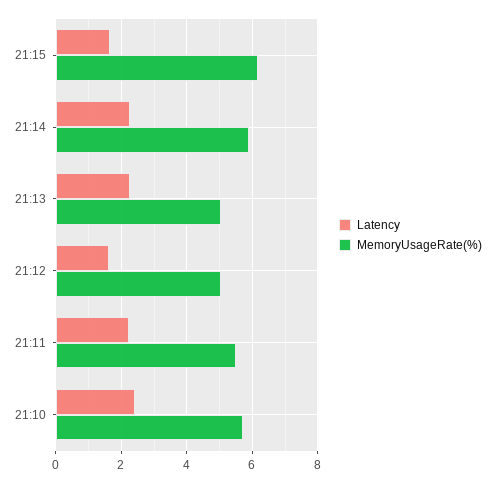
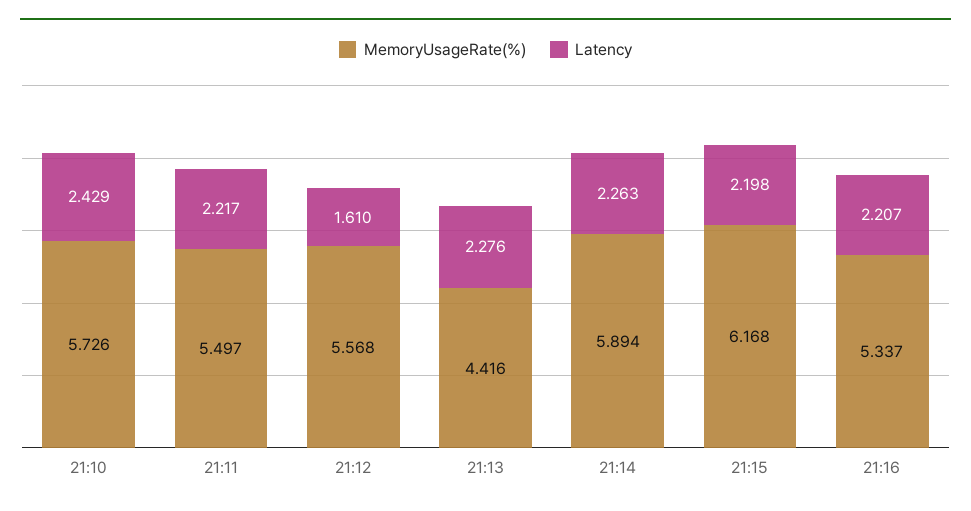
Latency, 21:15: 1.6 -> 2.198
MemoryUsageRate(%), 21:13: 5 -> 4.416
MemoryUsageRate(%), 21:12: 5 -> 5.568
MemoryUsageRate(%), 21:16: none -> 5.337
Latency, 21:16: none -> 2.207

